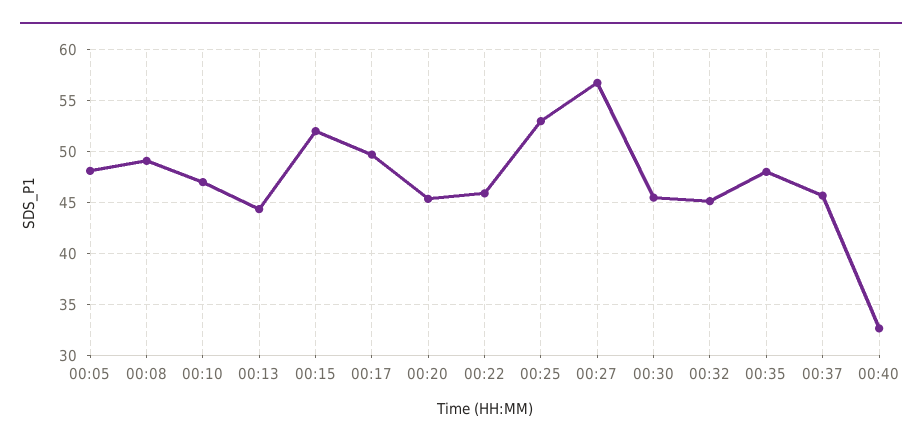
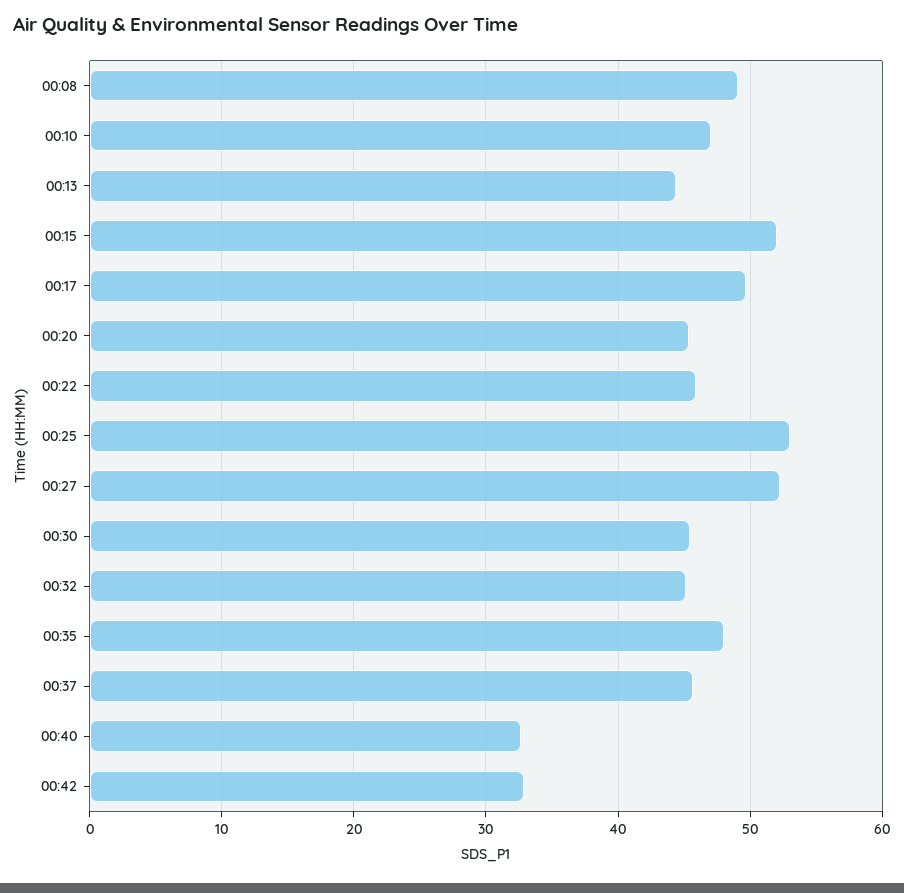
00:05: 48 -> none
00:27: 57 -> 52
00:42: none -> 33

